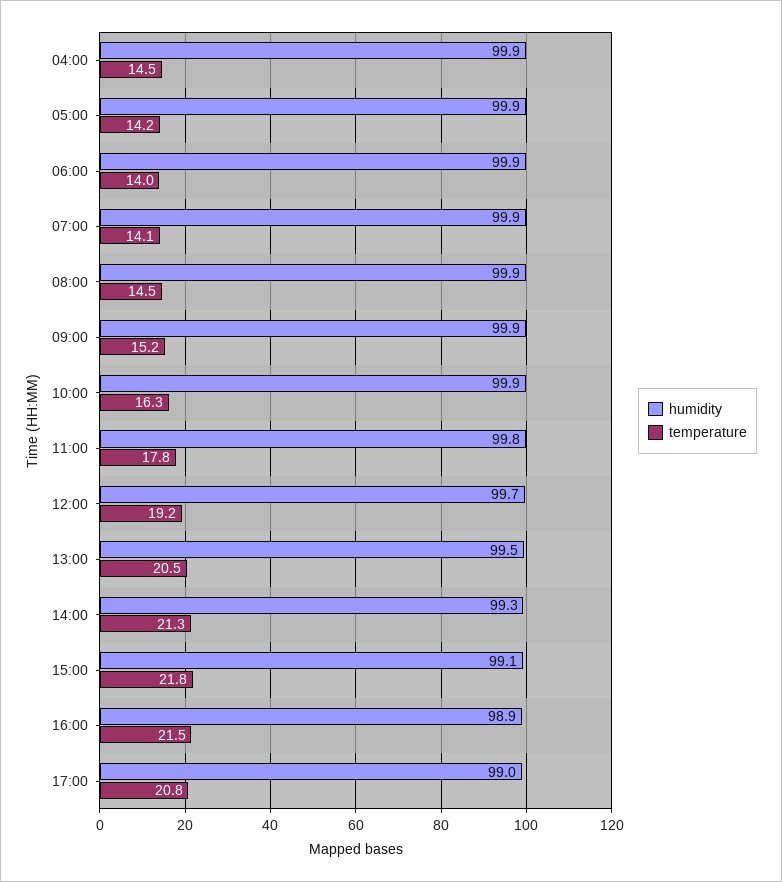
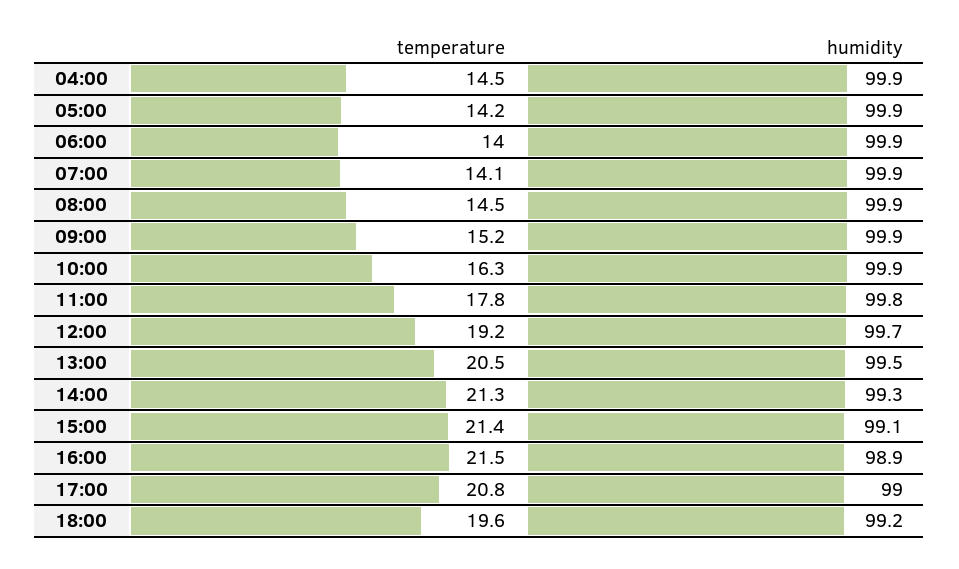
temperature, 15:00: 21.8 -> 21.4
temperature, 18:00: none -> 19.6
humidity, 18:00: none -> 99.2

